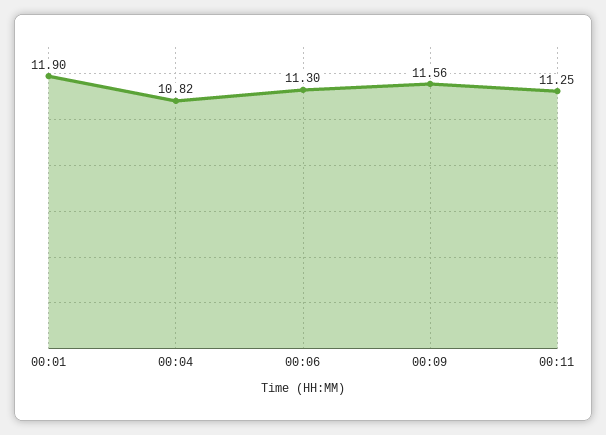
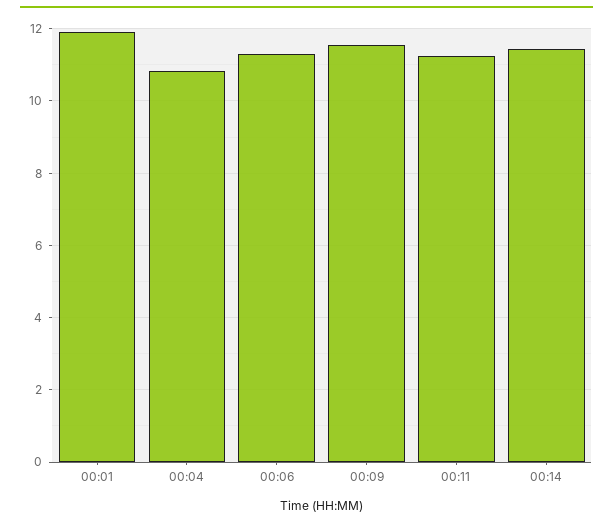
00:14: none -> 11.4

